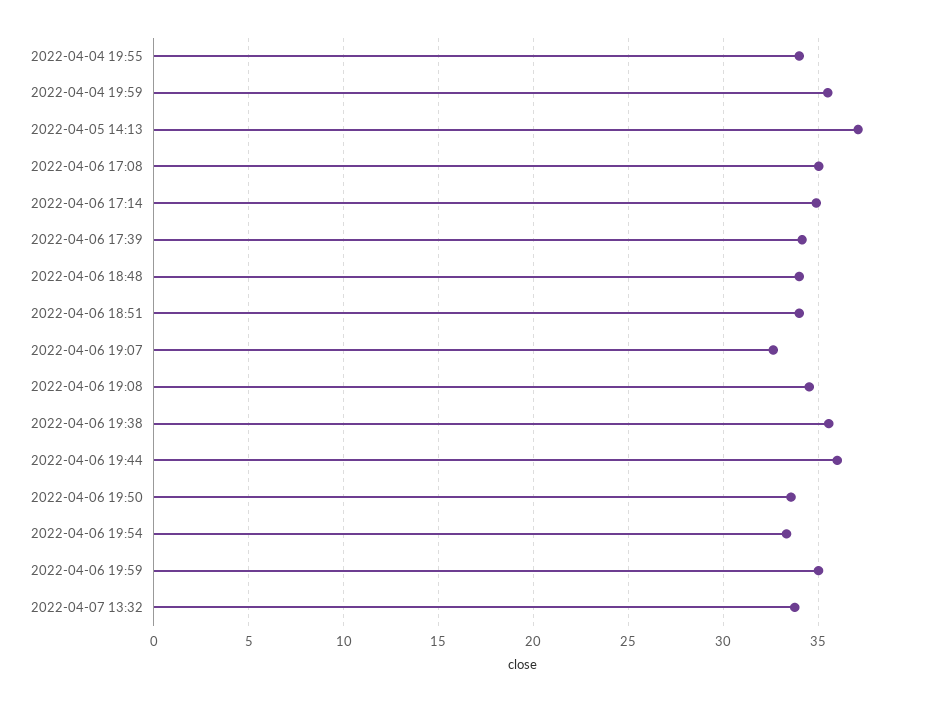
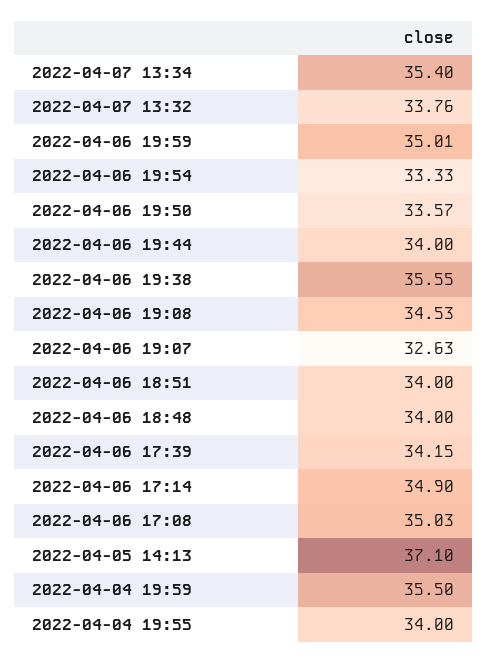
2022-04-06 19:44: 36 -> 34
2022-04-07 13:34: none -> 35.4

